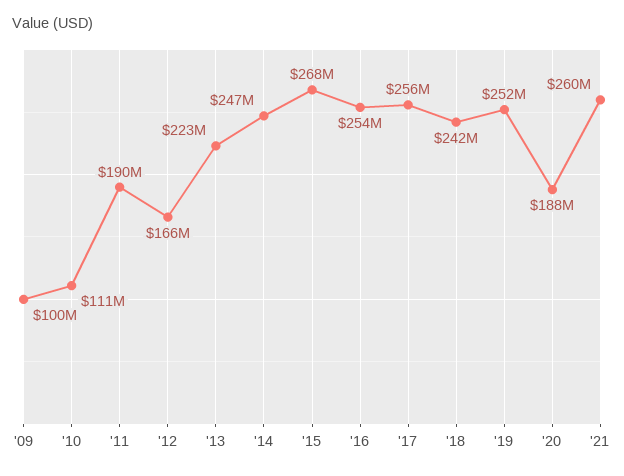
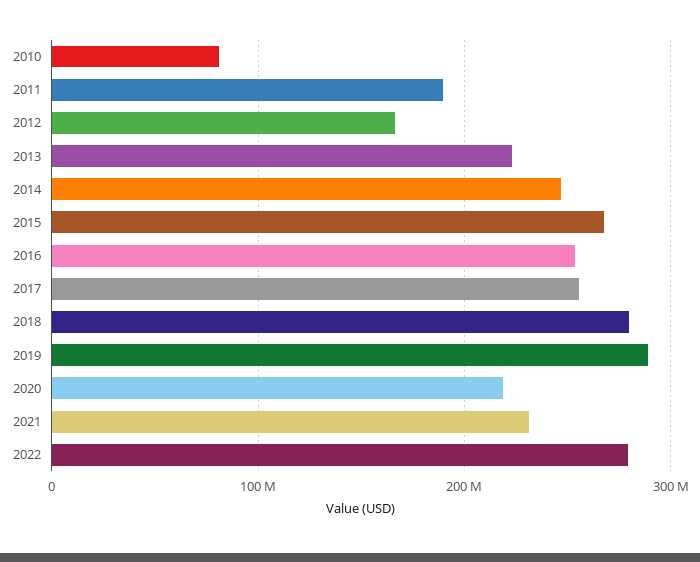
'09: 100000000 -> none
'10: 111000000 -> 80000000
'18: 242000000 -> 280000000
'19: 252000000 -> 290000000
'20: 188000000 -> 220000000
'21: 260000000 -> 230000000
2022: none -> 280000000

